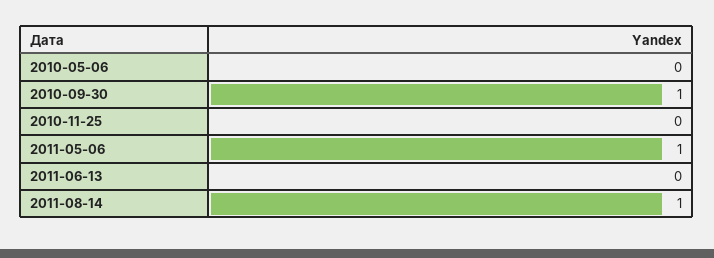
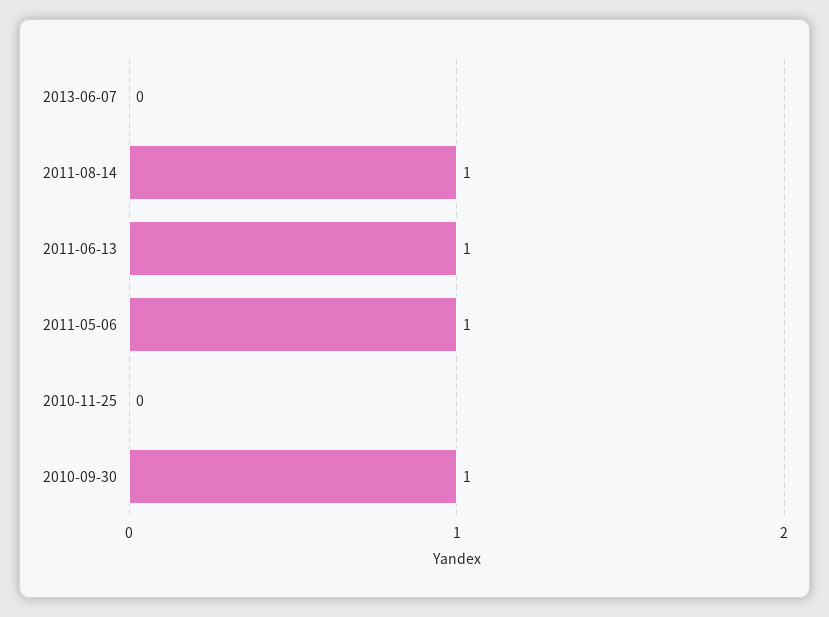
2010-05-06: 0 -> none
2011-06-13: 0 -> 1
2013-06-07: none -> 0

